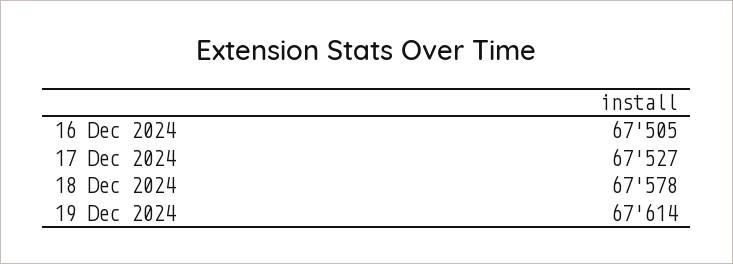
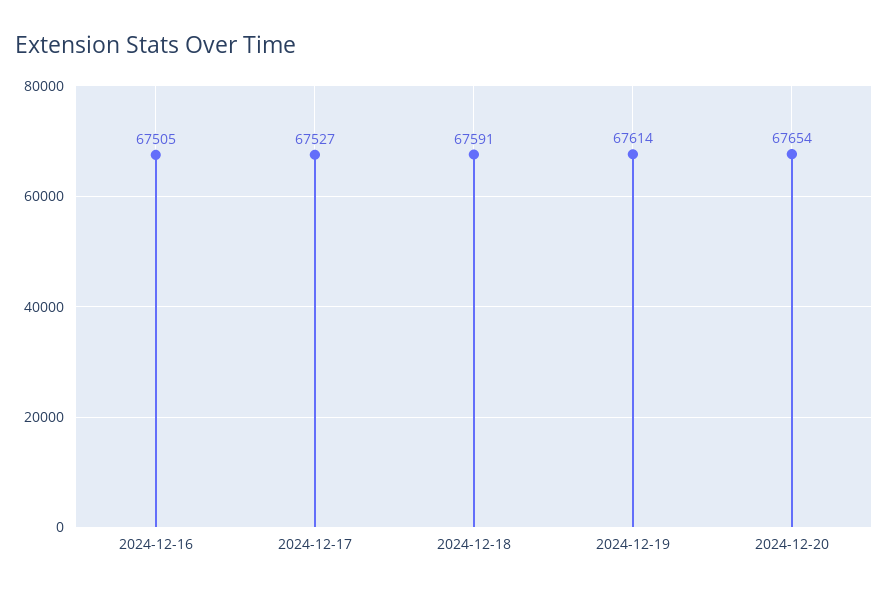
18 Dec 2024: 67578 -> 67591
2024-12-20: none -> 67654

